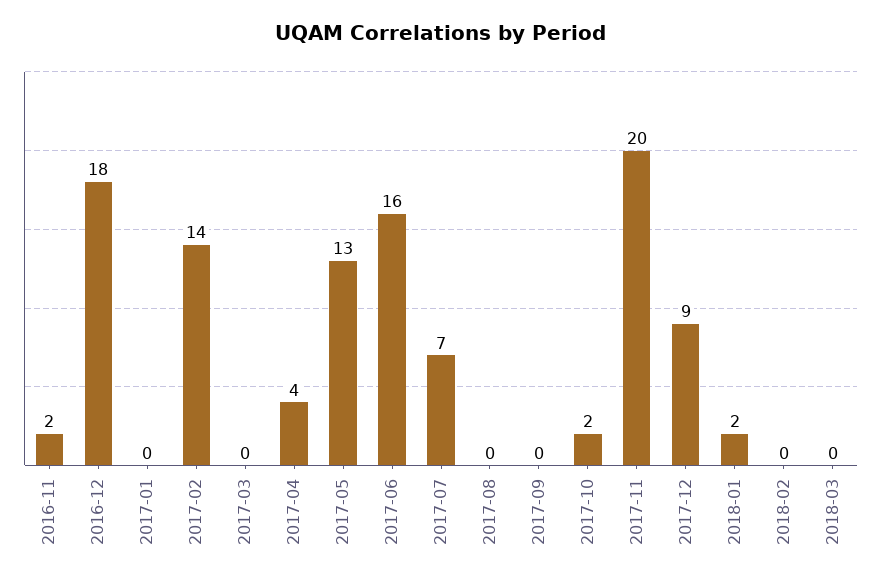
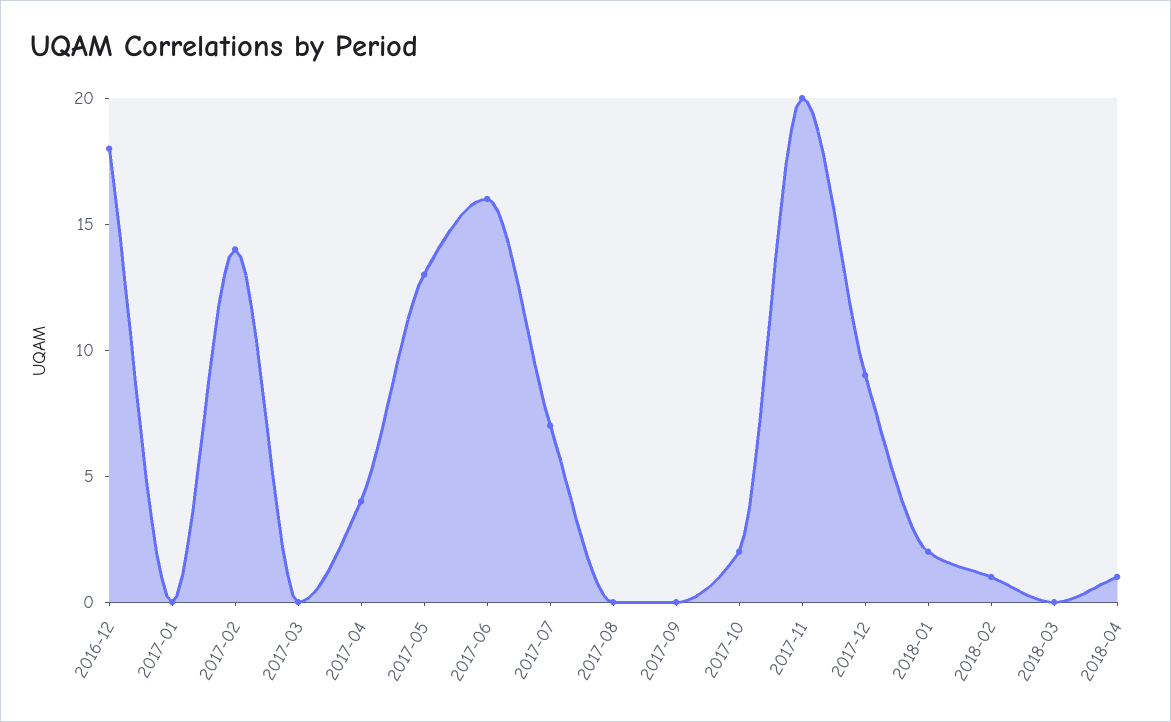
2016-11: 2 -> none
2018-02: 0 -> 1
2018-04: none -> 1

